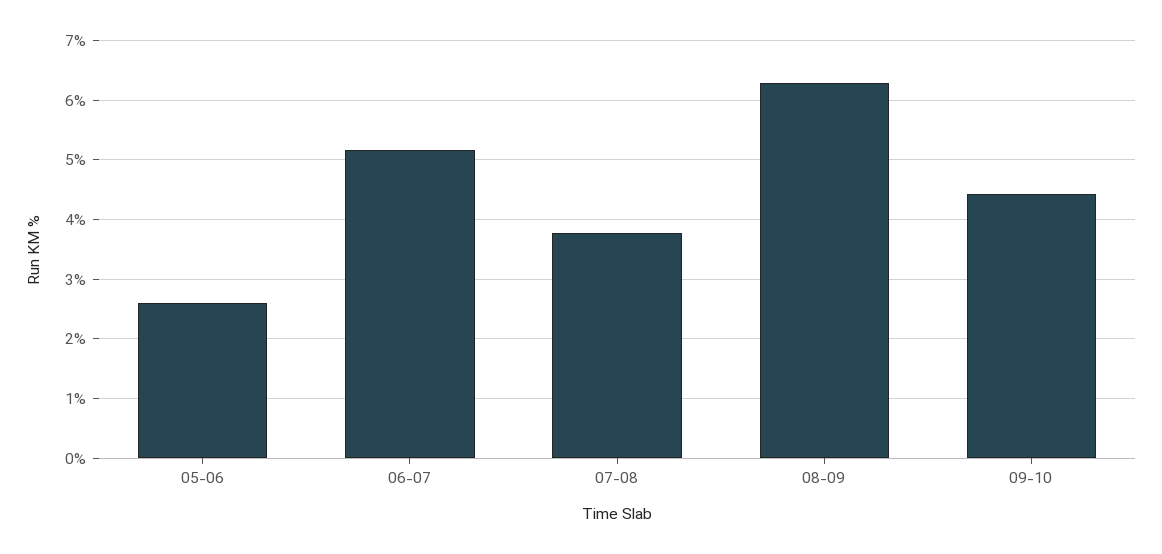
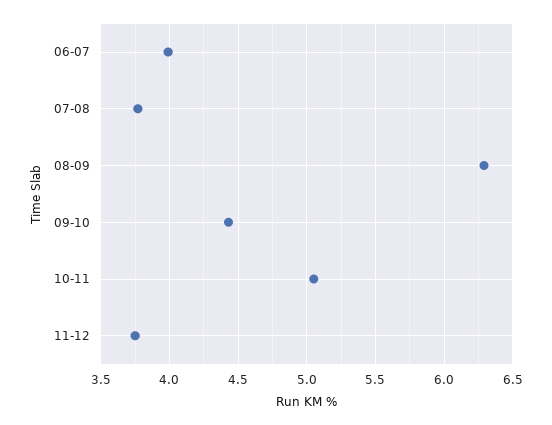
05-06: 2.6 -> none
06-07: 5.2 -> 4
10-11: none -> 5.05
11-12: none -> 3.75

